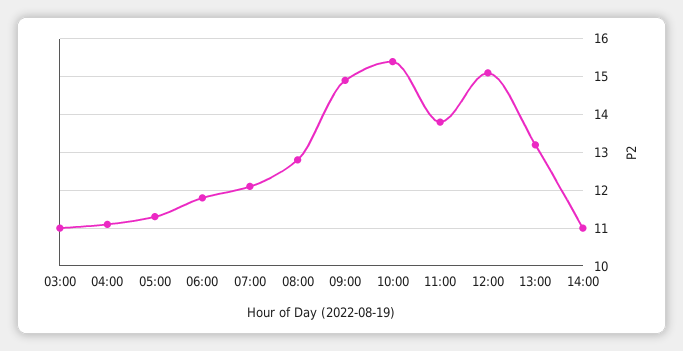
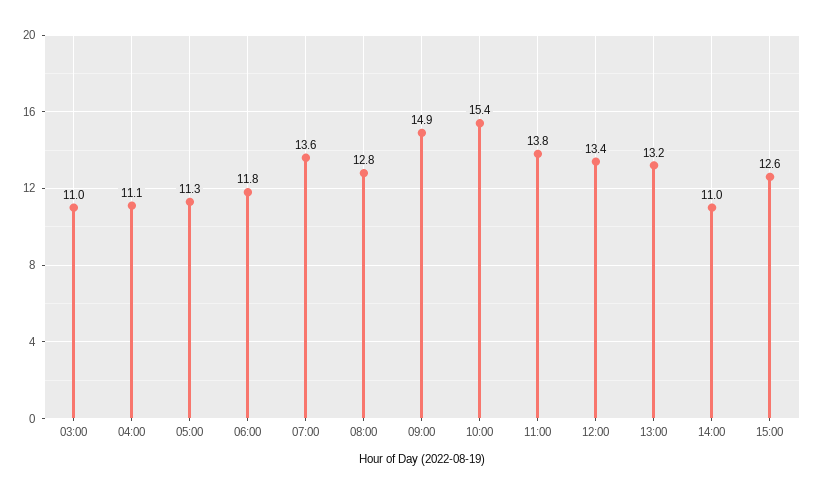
07:00: 12 -> 13.6
12:00: 15 -> 13.4
15:00: none -> 12.6

